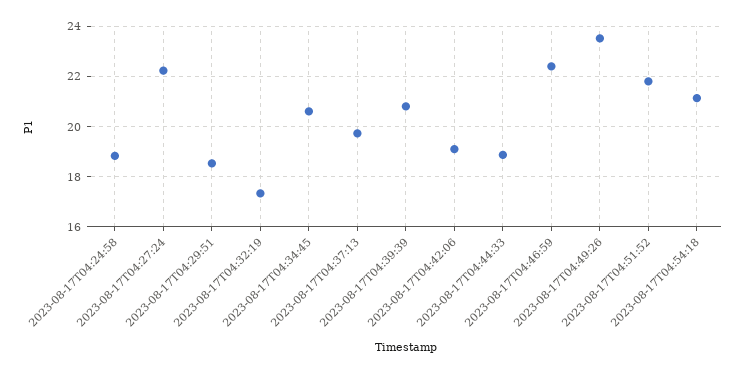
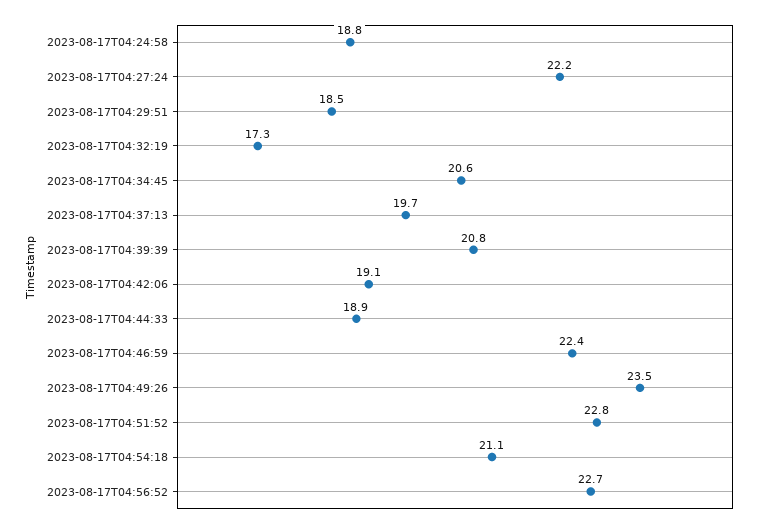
2023-08-17T04:51:52: 21.75 -> 22.8
2023-08-17T04:56:52: none -> 22.7

